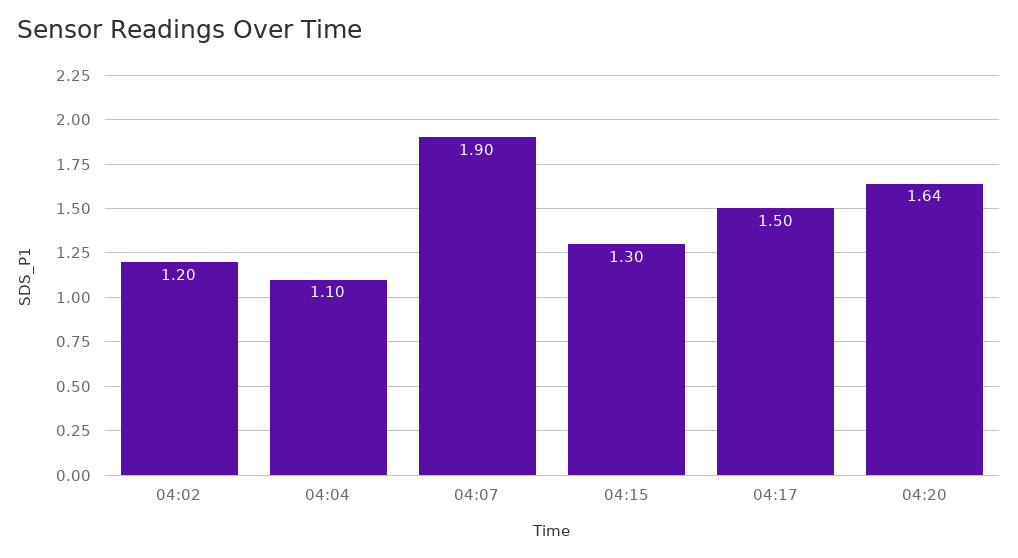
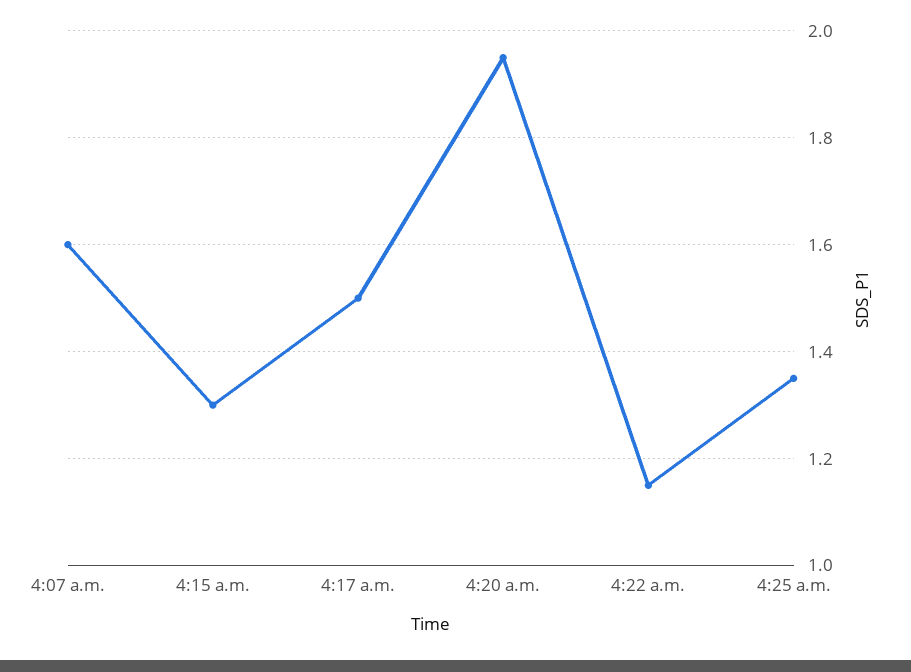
04:02: 1.2 -> none
04:04: 1.1 -> none
04:07: 1.9 -> 1.6
04:20: 1.64 -> 1.95
4:22 a.m.: none -> 1.15
4:25 a.m.: none -> 1.35

